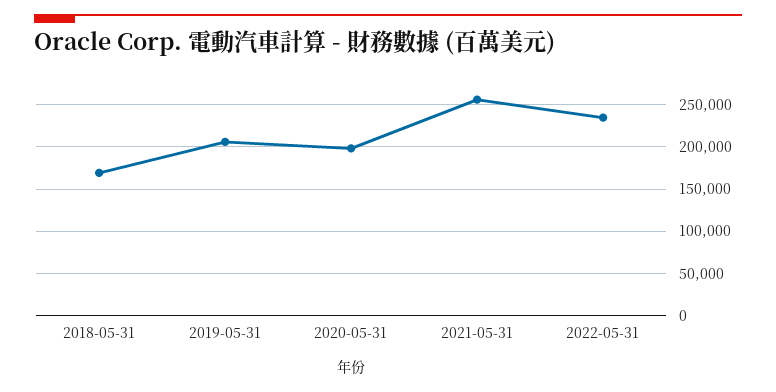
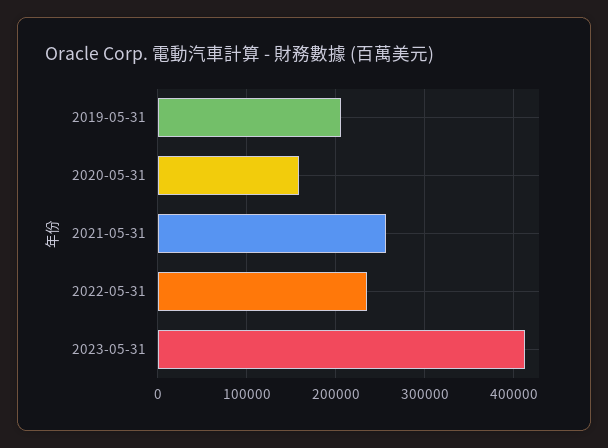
2018-05-31: 170000 -> none
2020-05-31: 200000 -> 160000
2023-05-31: none -> 410000

